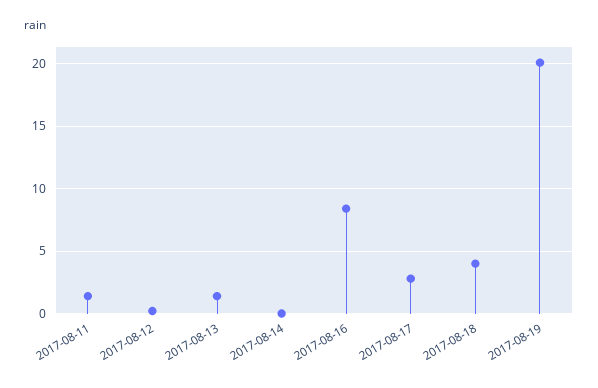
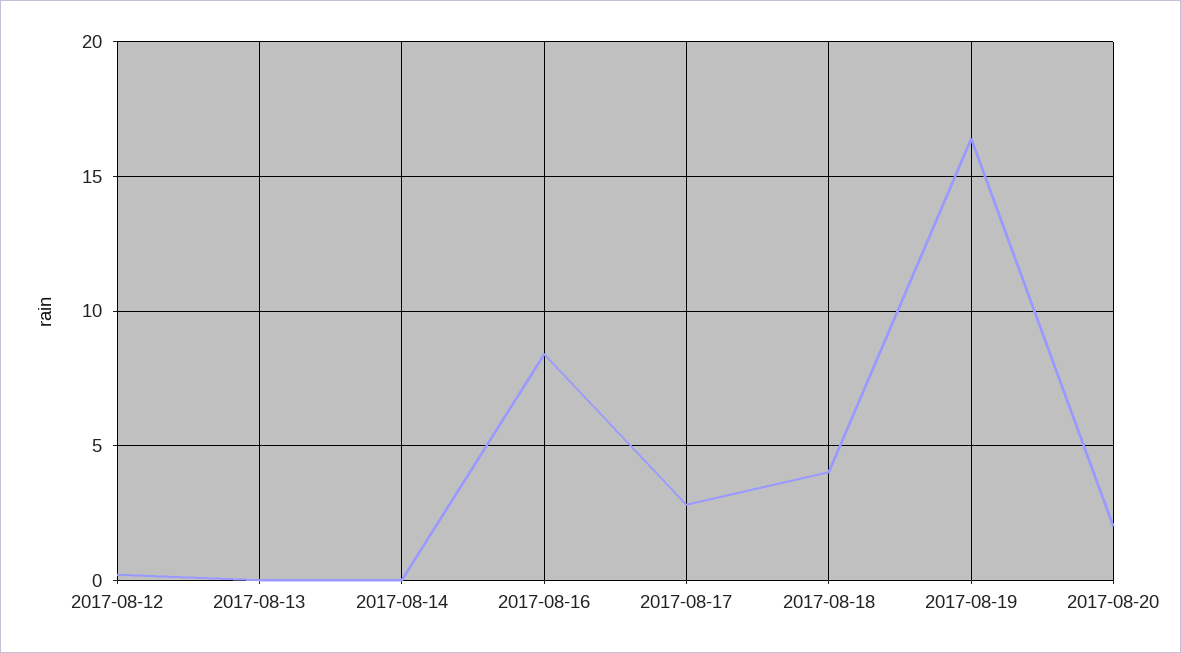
2017-08-11: 1.5 -> none
2017-08-13: 1.5 -> 0
2017-08-19: 20 -> 16.5
2017-08-20: none -> 2

